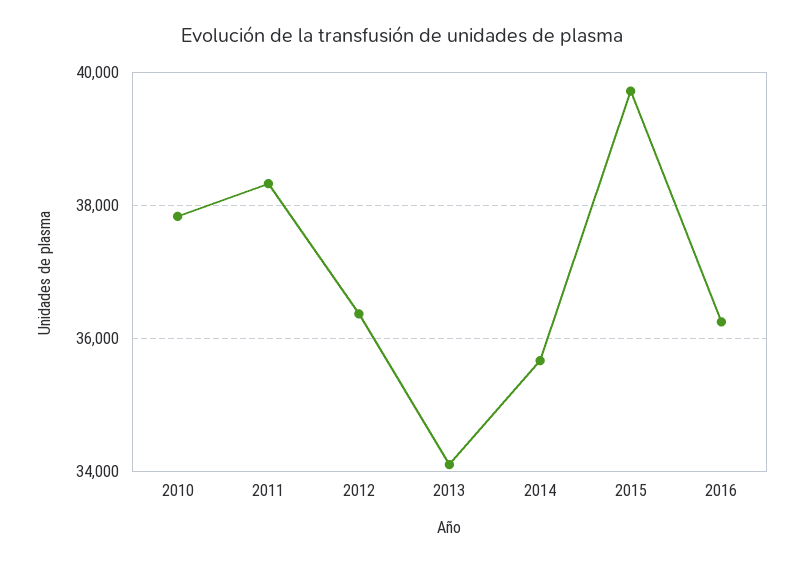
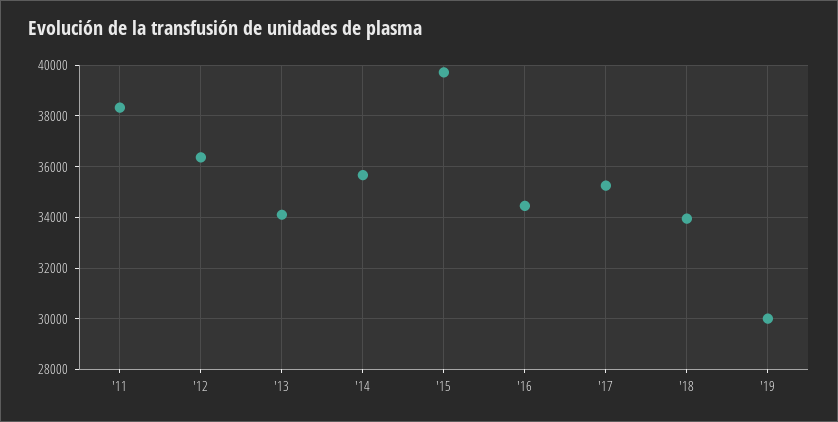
2010: 37800 -> none
2016: 36200 -> 34500
'17: none -> 35250
'18: none -> 34000
'19: none -> 30000

